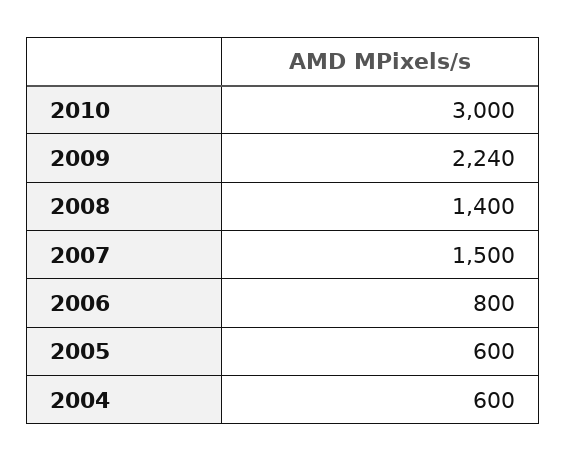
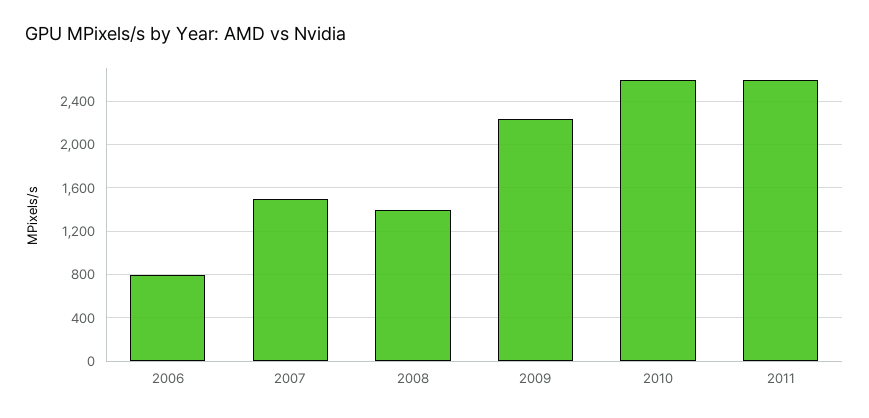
2010: 3000 -> 2600
2005: 600 -> none
2004: 600 -> none
2011: none -> 2600

